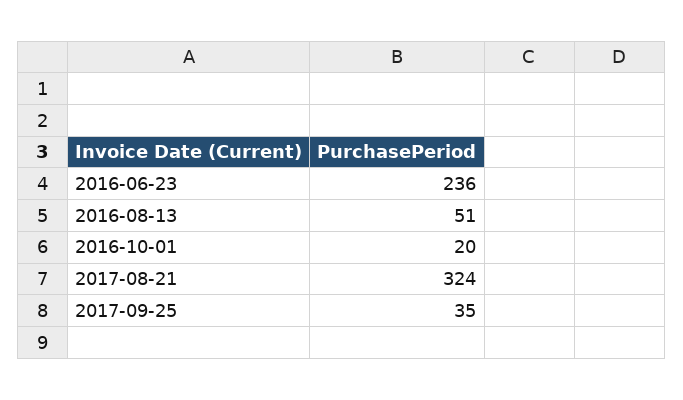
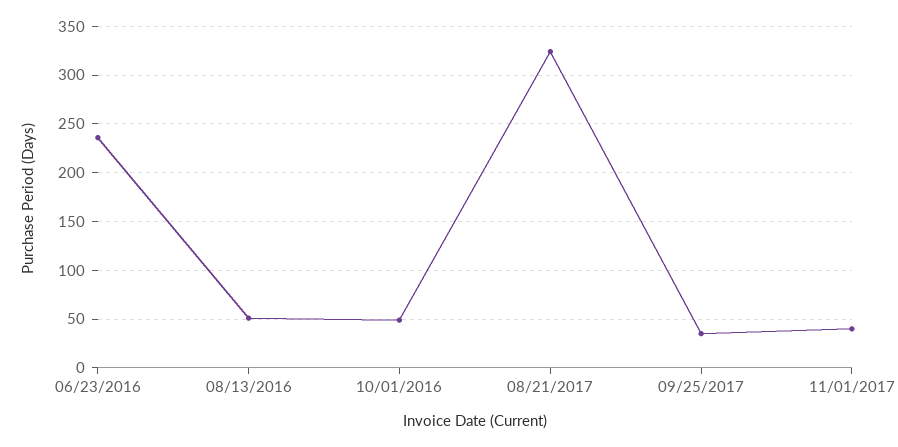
2016-10-01: 20 -> 50
11/01/2017: none -> 40

